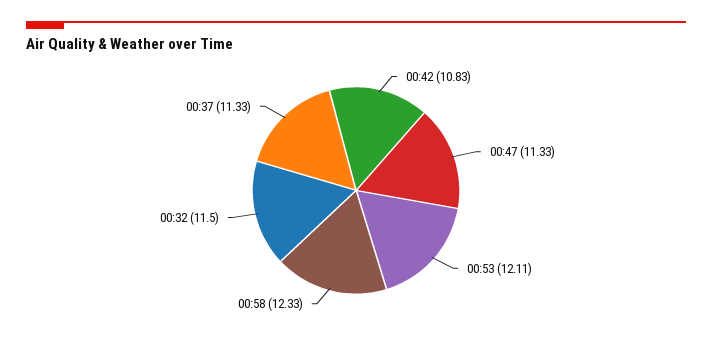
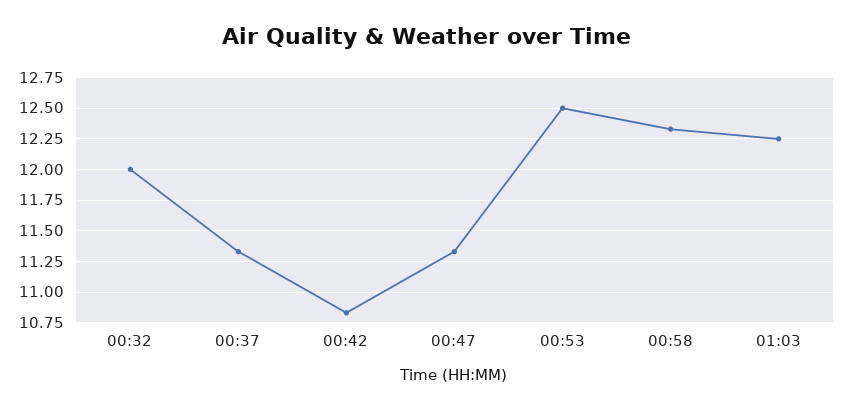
00:53: 12.11 -> 12.5
00:32: 11.5 -> 12
01:03: none -> 12.25

